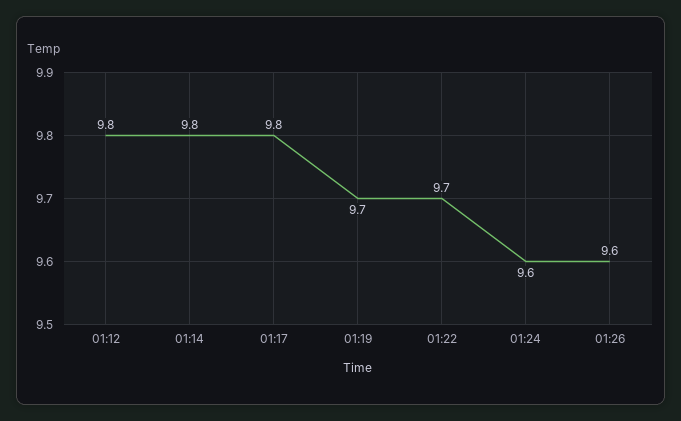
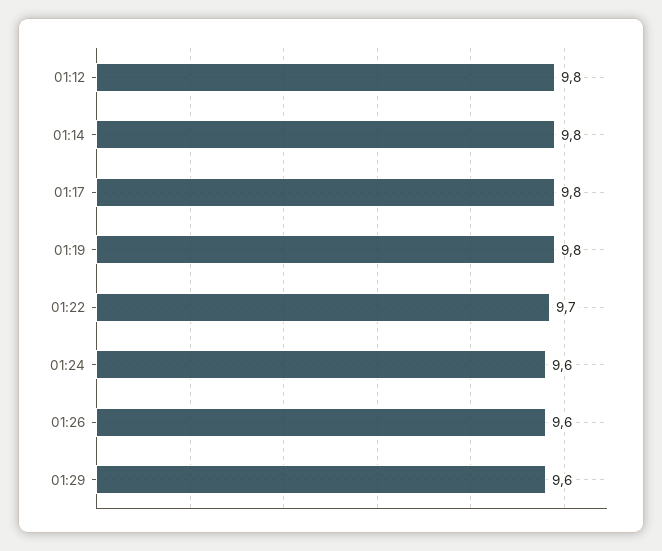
01:19: 9.7 -> 9.8
01:29: none -> 9.6

